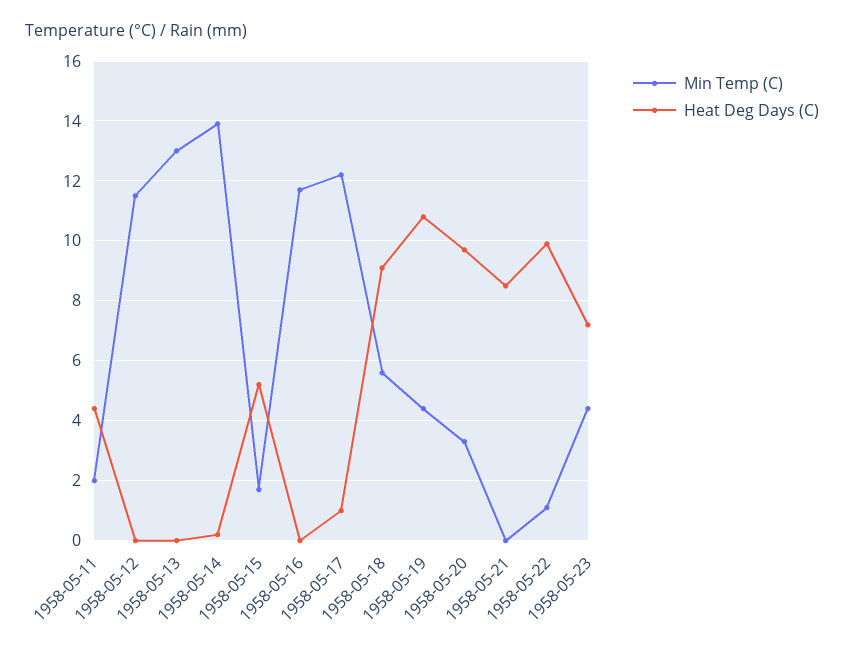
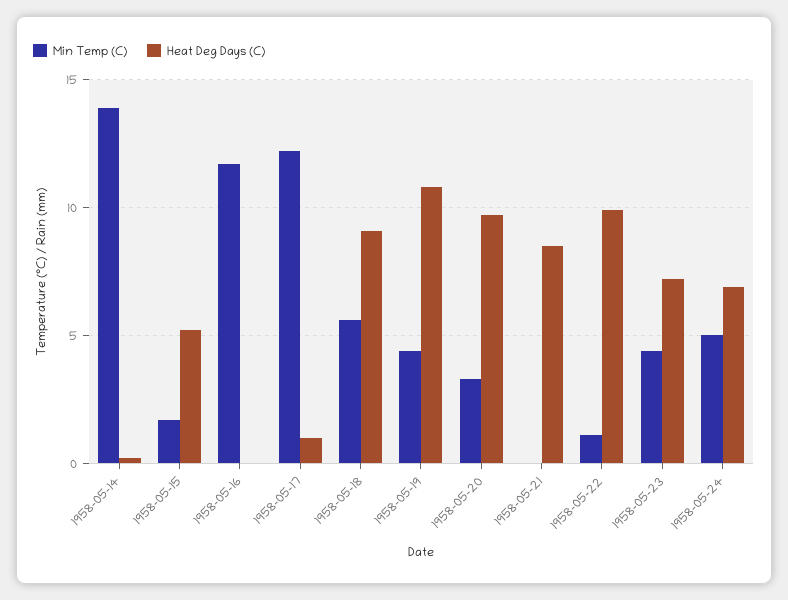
Min Temp (C), 1958-05-11: 2 -> none
Heat Deg Days (C), 1958-05-11: 4.5 -> none
Min Temp (C), 1958-05-12: 11.5 -> none
Heat Deg Days (C), 1958-05-12: 0 -> none
Min Temp (C), 1958-05-13: 13 -> none
Heat Deg Days (C), 1958-05-13: 0 -> none
Min Temp (C), 1958-05-24: none -> 5
Heat Deg Days (C), 1958-05-24: none -> 7

